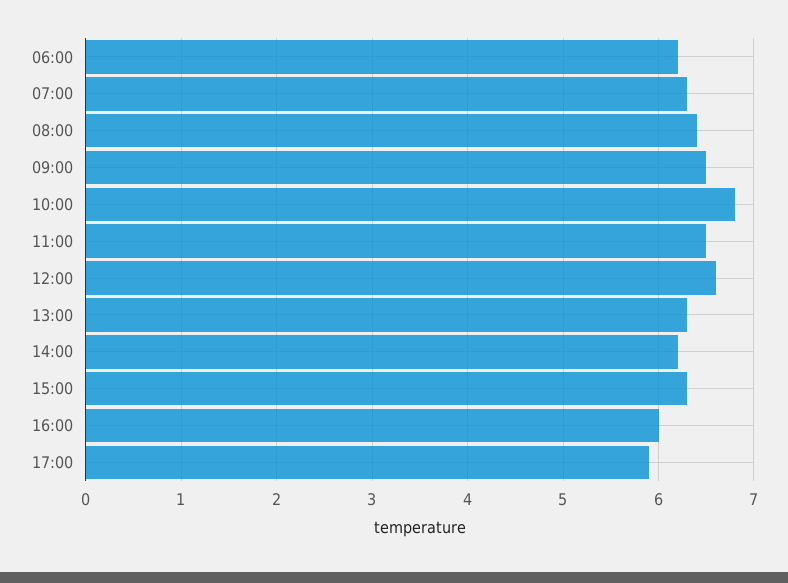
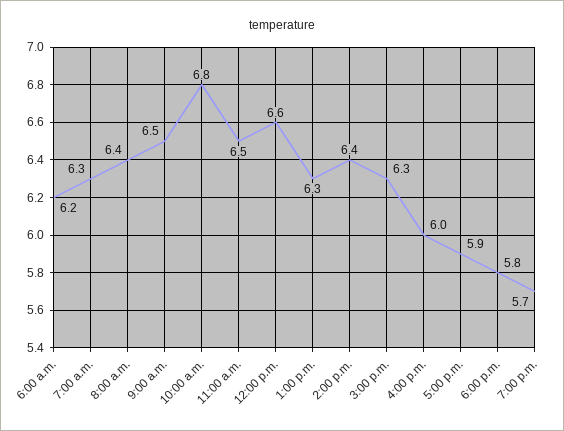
14:00: 6.2 -> 6.4
6:00 p.m.: none -> 5.8
7:00 p.m.: none -> 5.7

